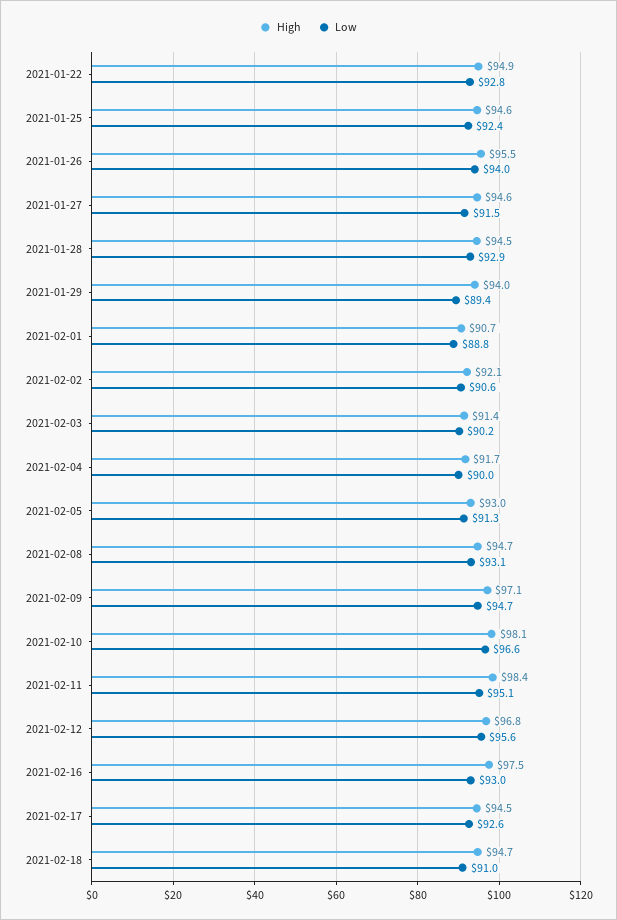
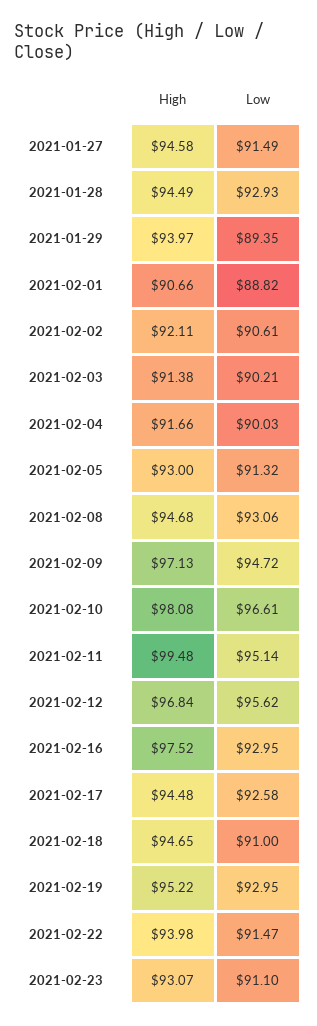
High, 2021-01-22: 94.9 -> none
Low, 2021-01-22: 92.8 -> none
High, 2021-01-25: 94.6 -> none
Low, 2021-01-25: 92.4 -> none
High, 2021-01-26: 95.5 -> none
Low, 2021-01-26: 94 -> none
High, 2021-02-11: 98.4 -> 99.48
High, 2021-02-19: none -> 95.22
Low, 2021-02-19: none -> 92.95
High, 2021-02-22: none -> 93.98
Low, 2021-02-22: none -> 91.47
High, 2021-02-23: none -> 93.07
Low, 2021-02-23: none -> 91.1

